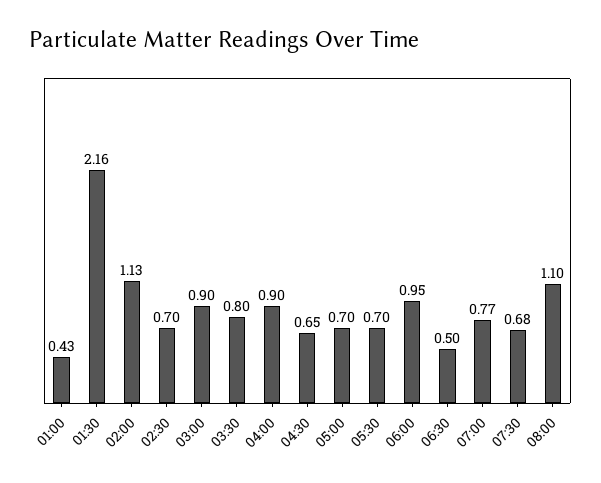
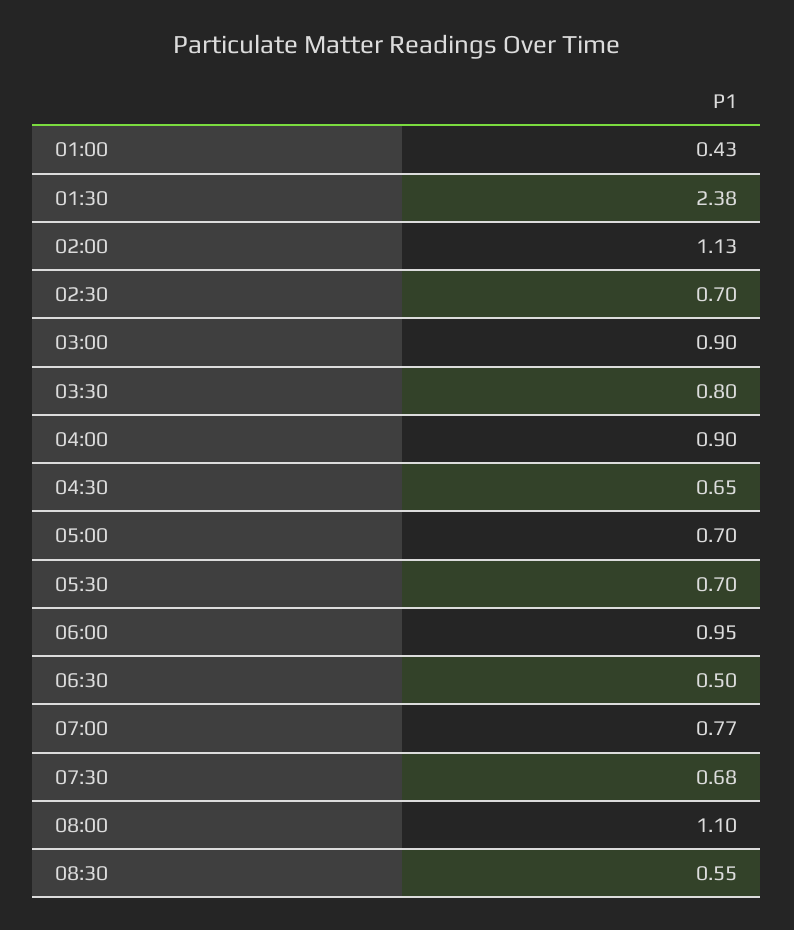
01:30: 2.16 -> 2.38
08:30: none -> 0.55

